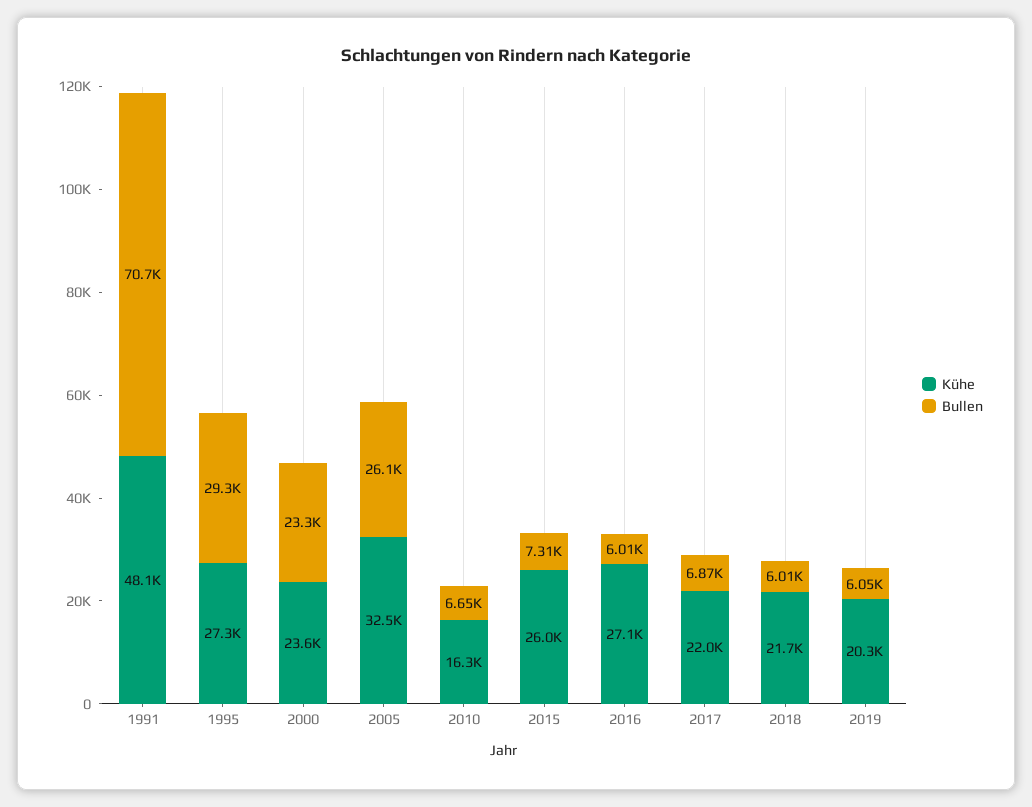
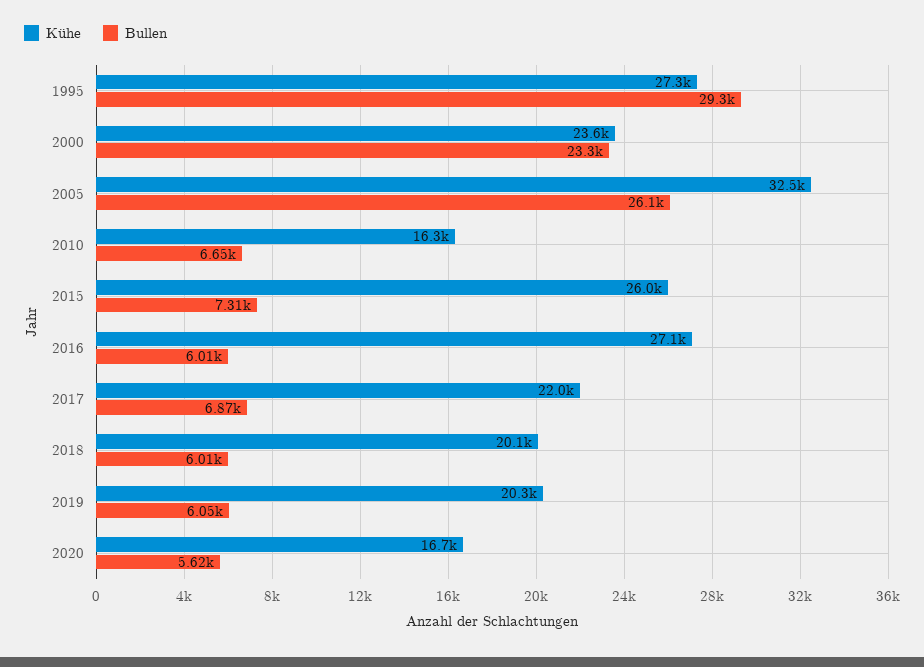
Kühe, 1991: 48100 -> none
Bullen, 1991: 70700 -> none
Kühe, 2018: 21700 -> 20100
Kühe, 2020: none -> 16700
Bullen, 2020: none -> 5620

